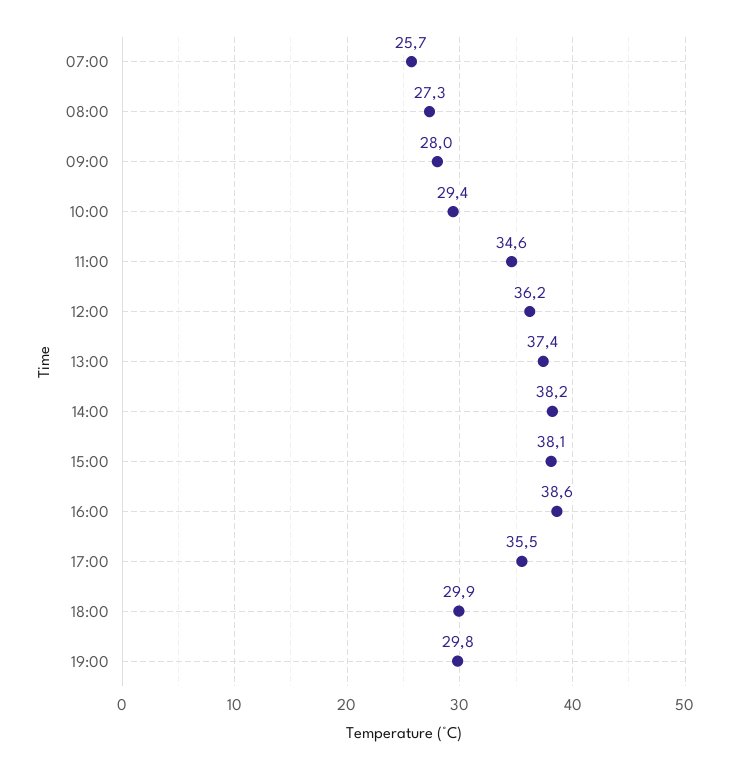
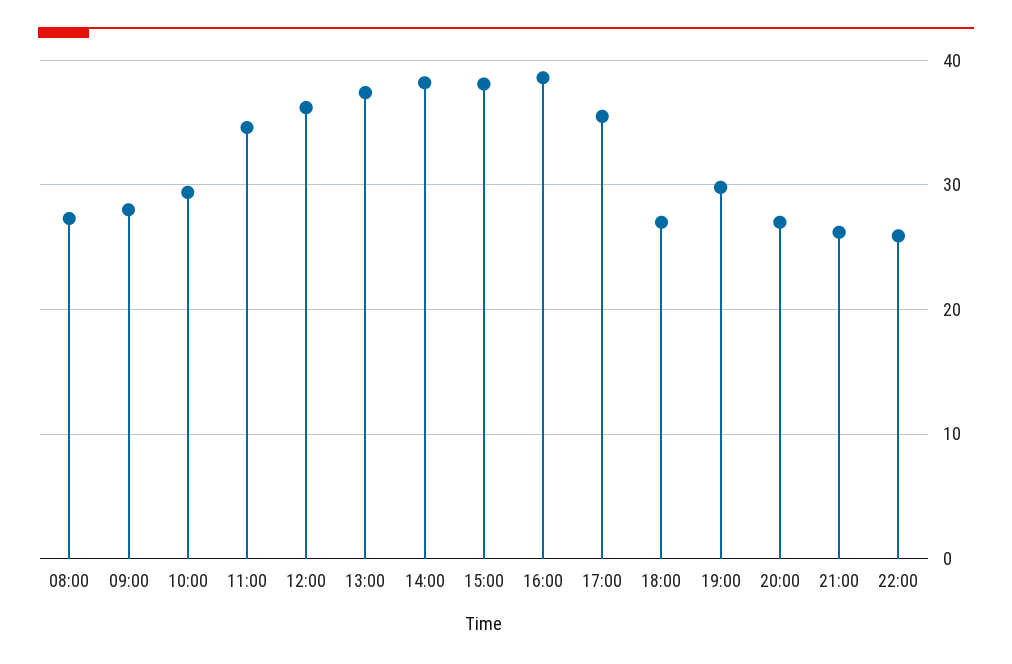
07:00: 25.7 -> none
18:00: 29.9 -> 27
20:00: none -> 27
21:00: none -> 26
22:00: none -> 26

